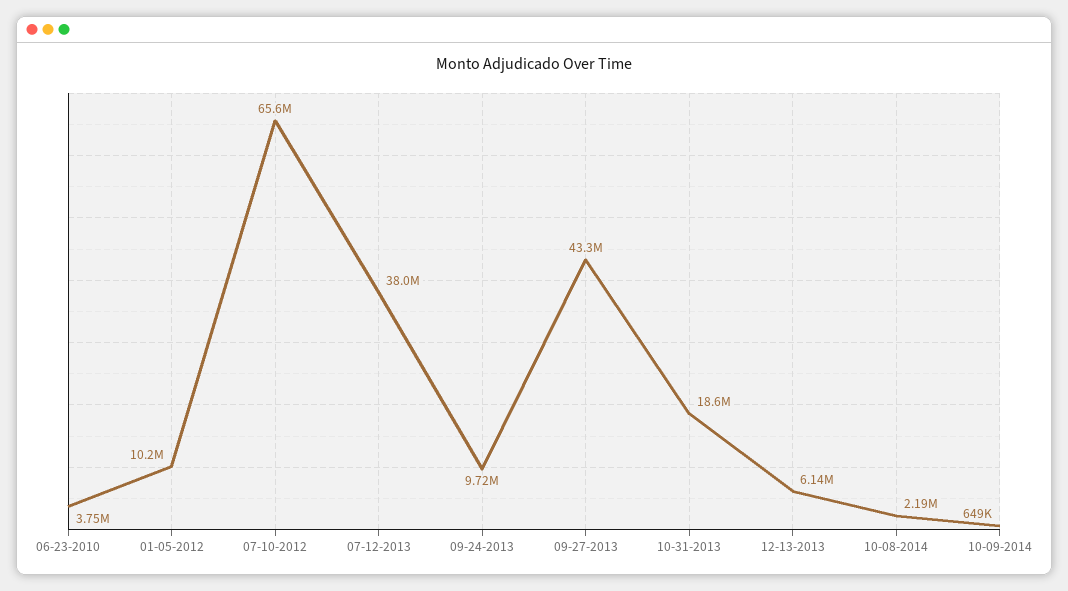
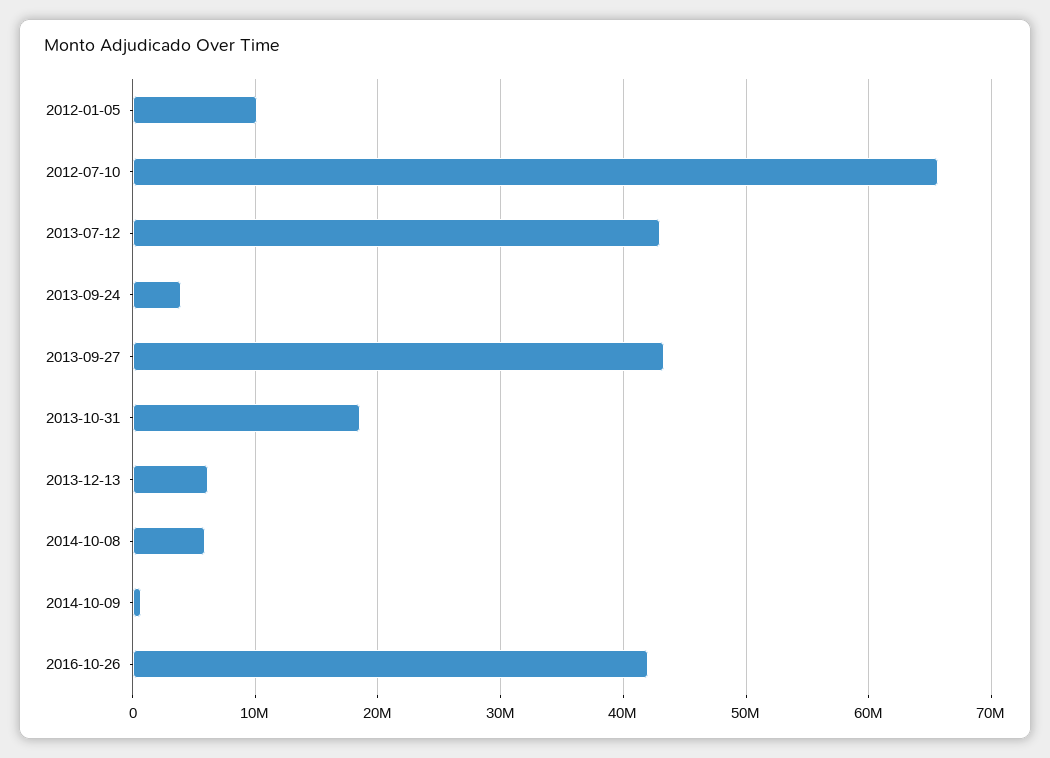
06-23-2010: 3750000 -> none
07-12-2013: 38000000 -> 43000000
09-24-2013: 9720000 -> 4000000
10-08-2014: 2190000 -> 6000000
2016-10-26: none -> 42000000

